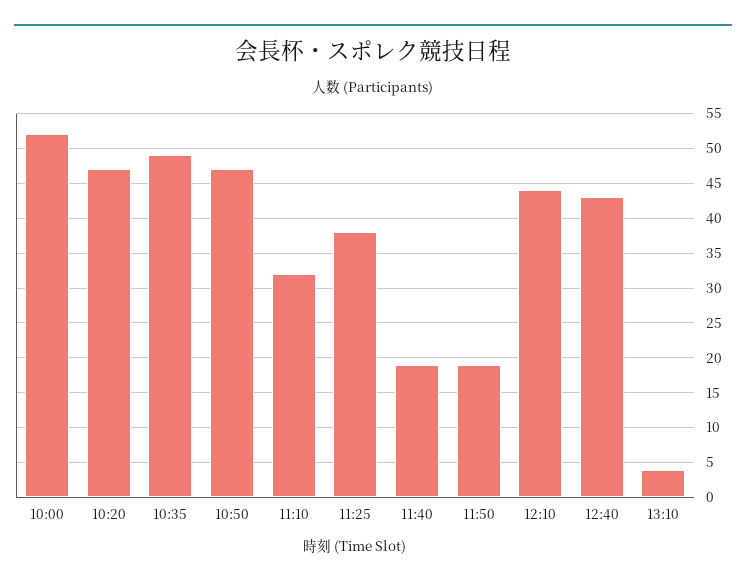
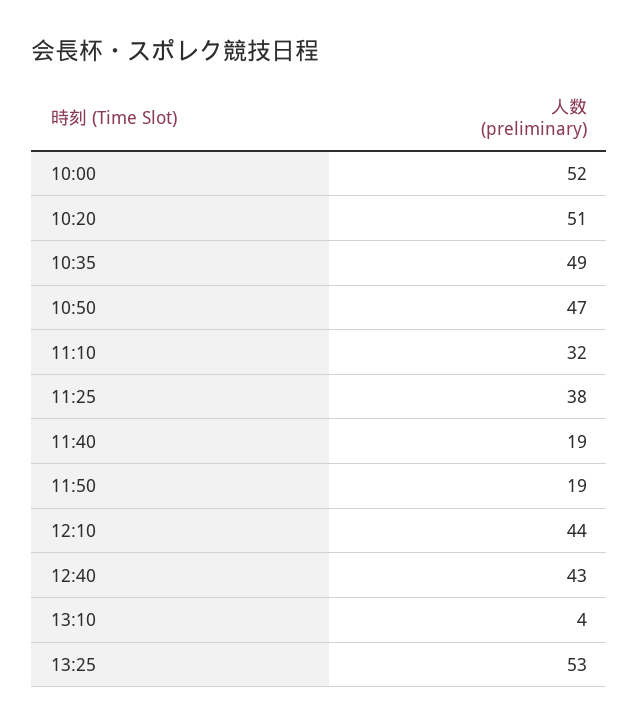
10:20: 47 -> 51
13:25: none -> 53

